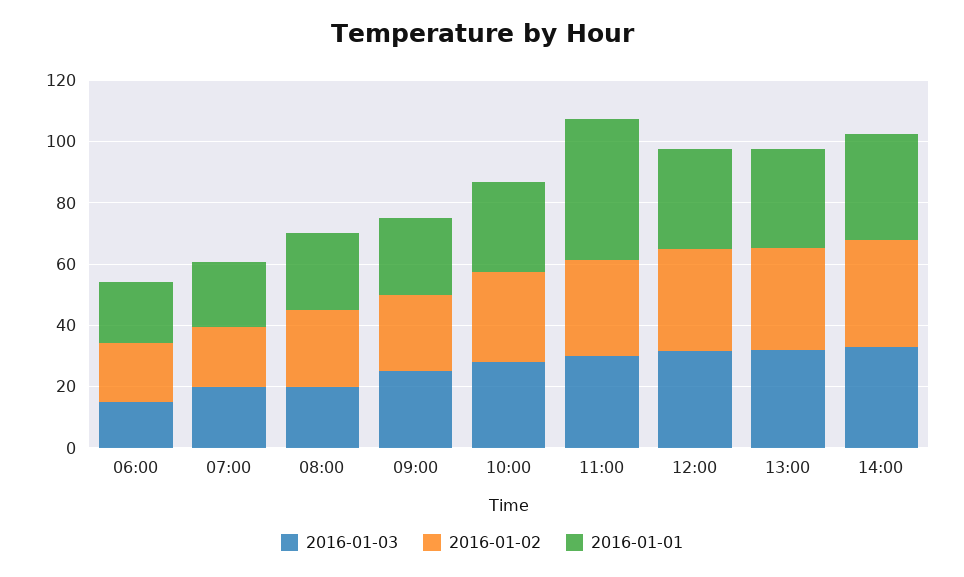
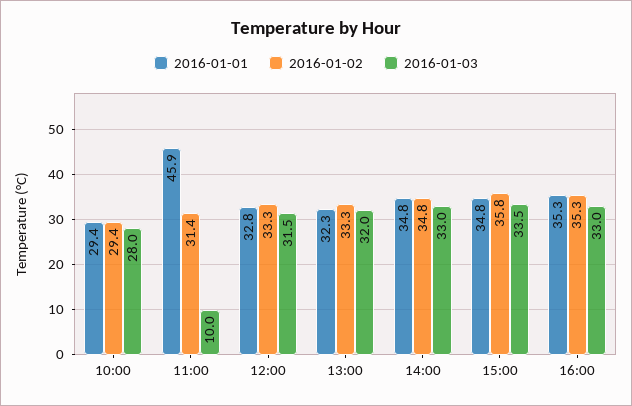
2016-01-03, 06:00: 15 -> none
2016-01-02, 06:00: 20 -> none
2016-01-01, 06:00: 20 -> none
2016-01-03, 07:00: 20 -> none
2016-01-02, 07:00: 20 -> none
2016-01-01, 07:00: 20 -> none
2016-01-03, 08:00: 20 -> none
2016-01-02, 08:00: 25 -> none
2016-01-01, 08:00: 25 -> none
2016-01-03, 09:00: 25 -> none
2016-01-02, 09:00: 25 -> none
2016-01-01, 09:00: 25 -> none
2016-01-03, 11:00: 30 -> 10
2016-01-01, 15:00: none -> 34.8
2016-01-02, 15:00: none -> 35.8
2016-01-03, 15:00: none -> 33.5
2016-01-01, 16:00: none -> 35.3
2016-01-02, 16:00: none -> 35.3
2016-01-03, 16:00: none -> 33

